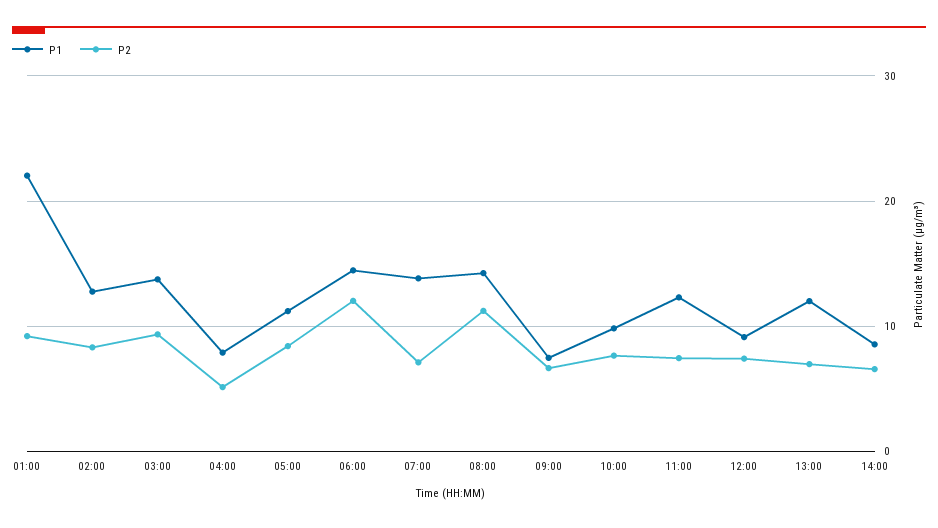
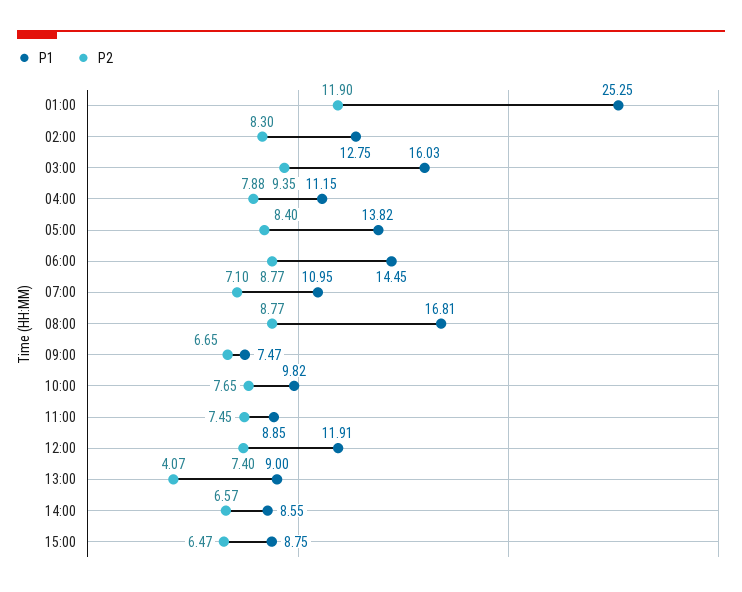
P1, 01:00: 22 -> 25.25
P2, 01:00: 9 -> 11.9
P1, 03:00: 14 -> 16.03
P1, 04:00: 8 -> 11.15
P2, 04:00: 5 -> 7.88
P1, 05:00: 11 -> 13.82
P2, 06:00: 12 -> 8.77
P1, 07:00: 14 -> 10.95
P1, 08:00: 14 -> 16.81
P2, 08:00: 11 -> 8.77
P1, 11:00: 12 -> 8.85
P1, 12:00: 9 -> 11.91
P1, 13:00: 12 -> 9
P2, 13:00: 7 -> 4.07
P1, 15:00: none -> 8.75
P2, 15:00: none -> 6.47

